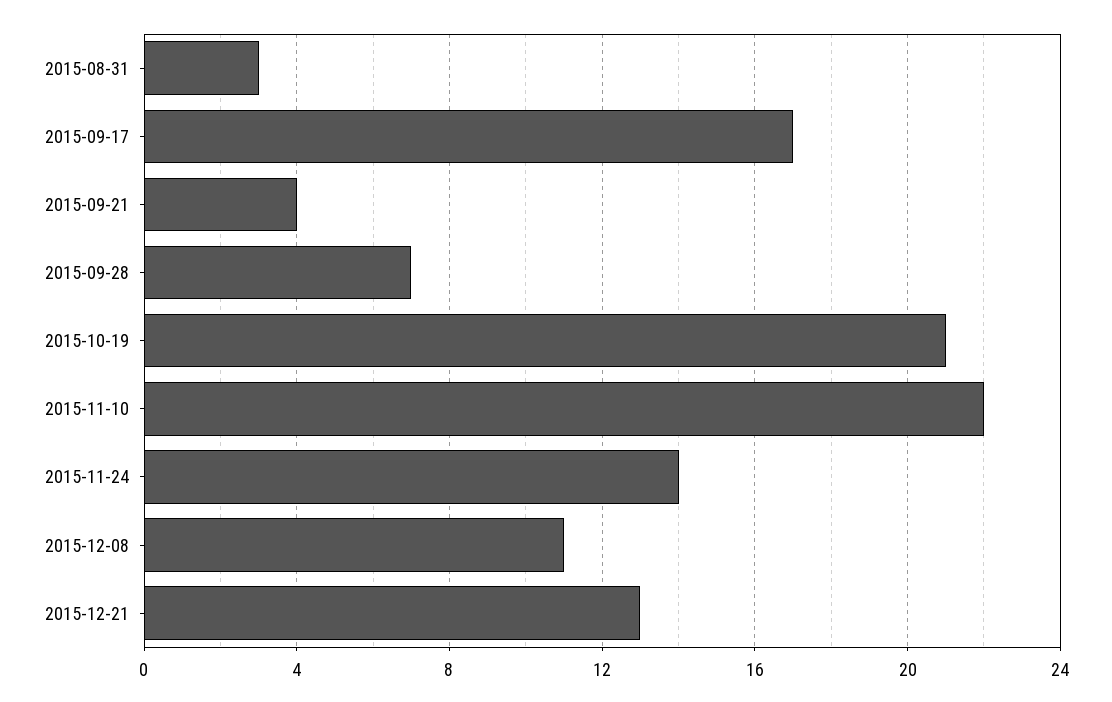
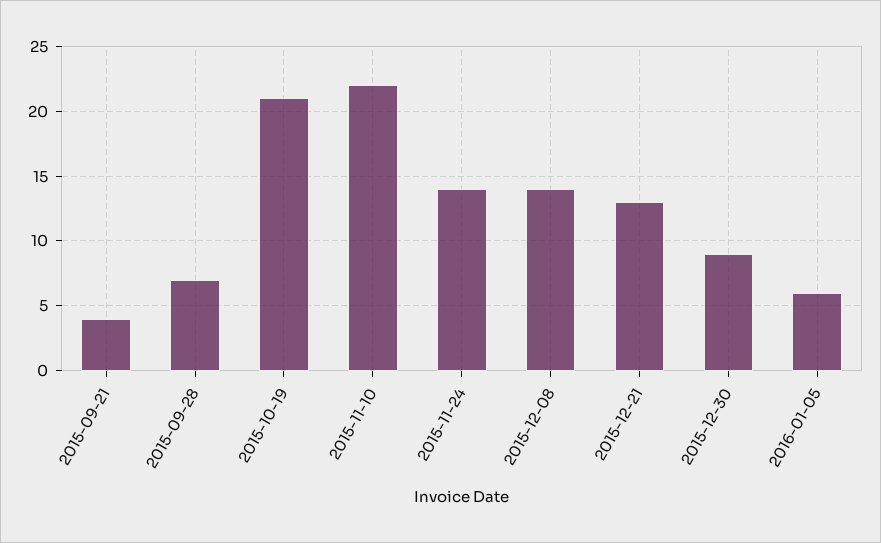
2015-08-31: 3 -> none
2015-09-17: 17 -> none
2015-12-08: 11 -> 14
2015-12-30: none -> 9
2016-01-05: none -> 6

